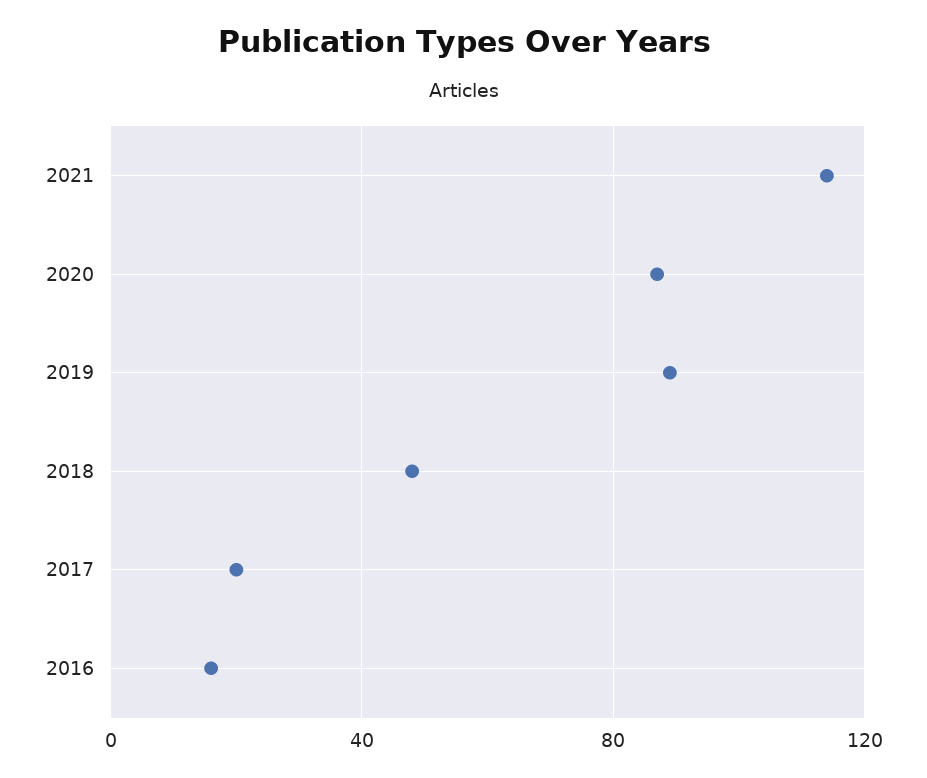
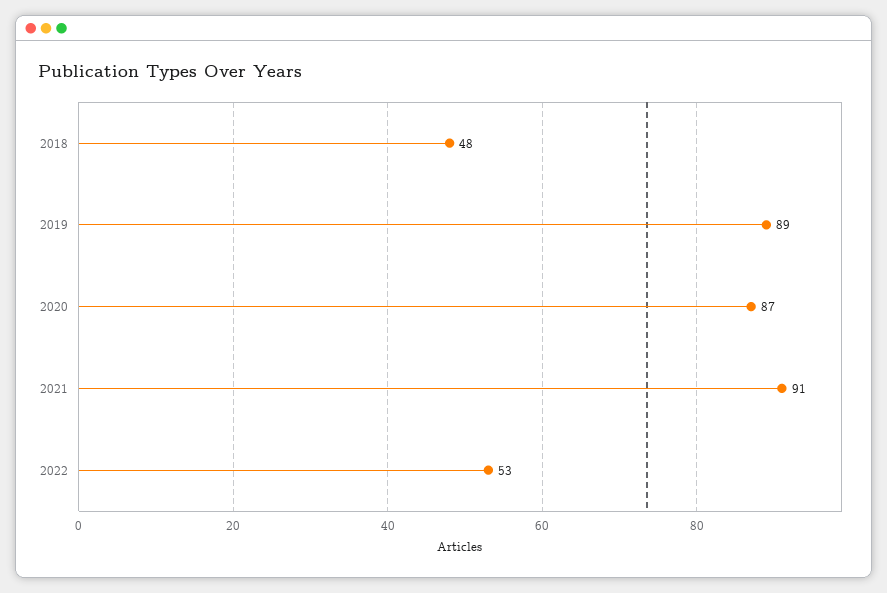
2021: 115 -> 91
2017: 20 -> none
2016: 15 -> none
2022: none -> 53

